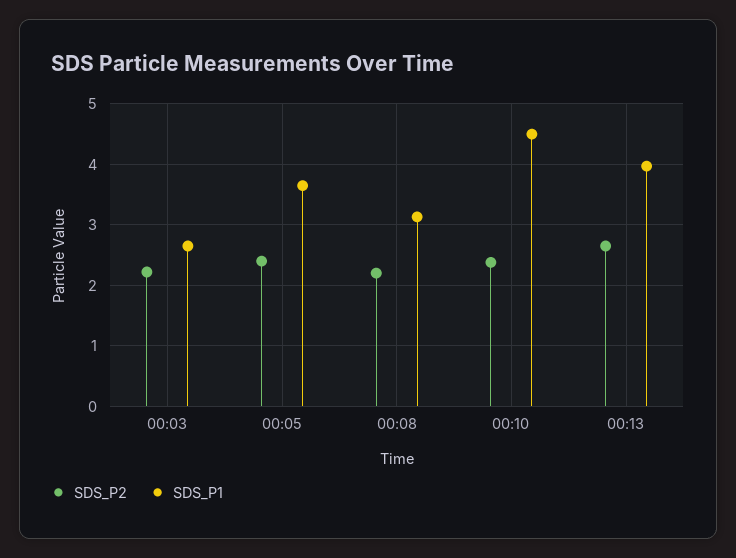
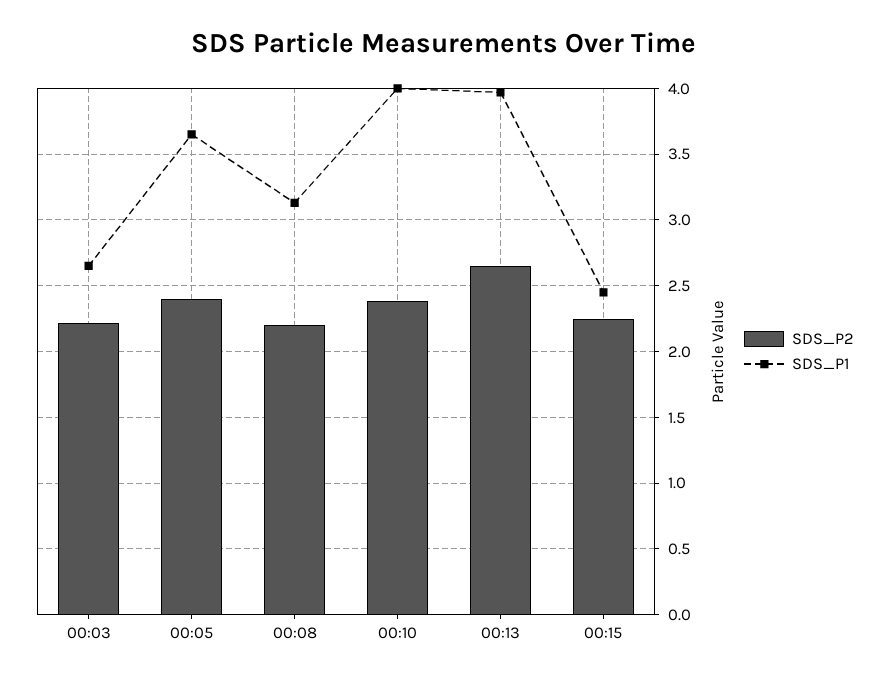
SDS_P1, 00:10: 4.5 -> 4
SDS_P2, 00:15: none -> 2.25
SDS_P1, 00:15: none -> 2.45

